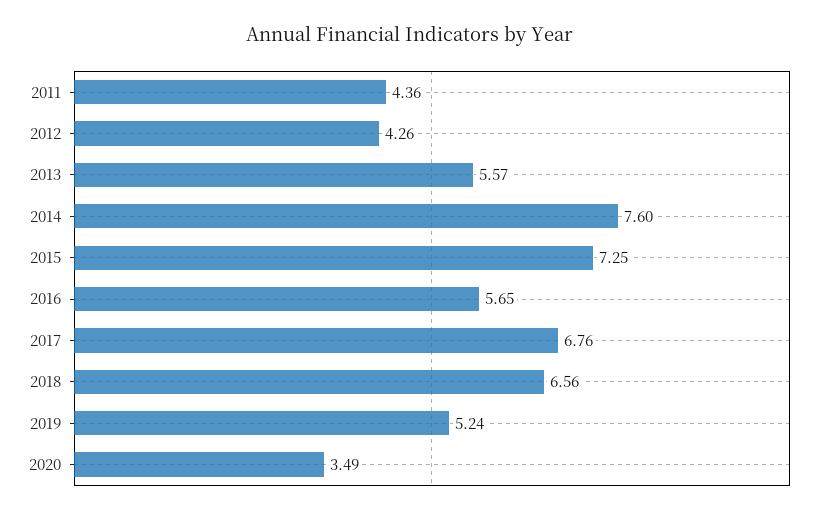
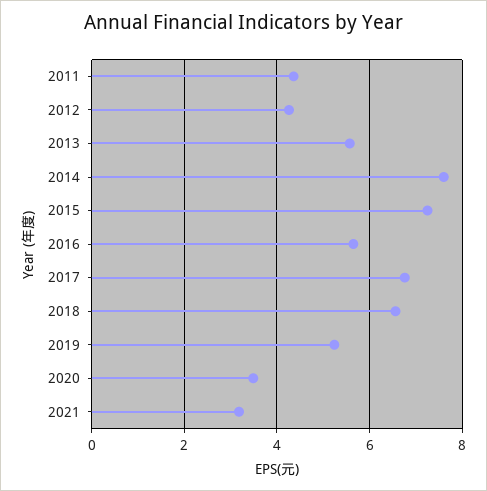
2021: none -> 3.2

